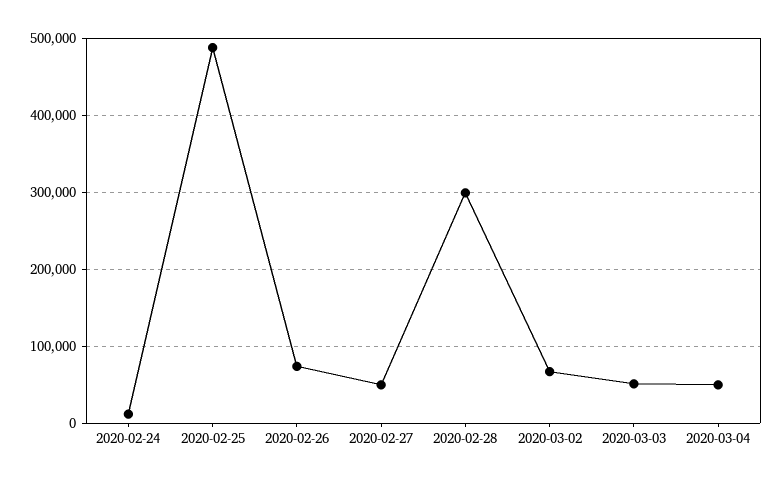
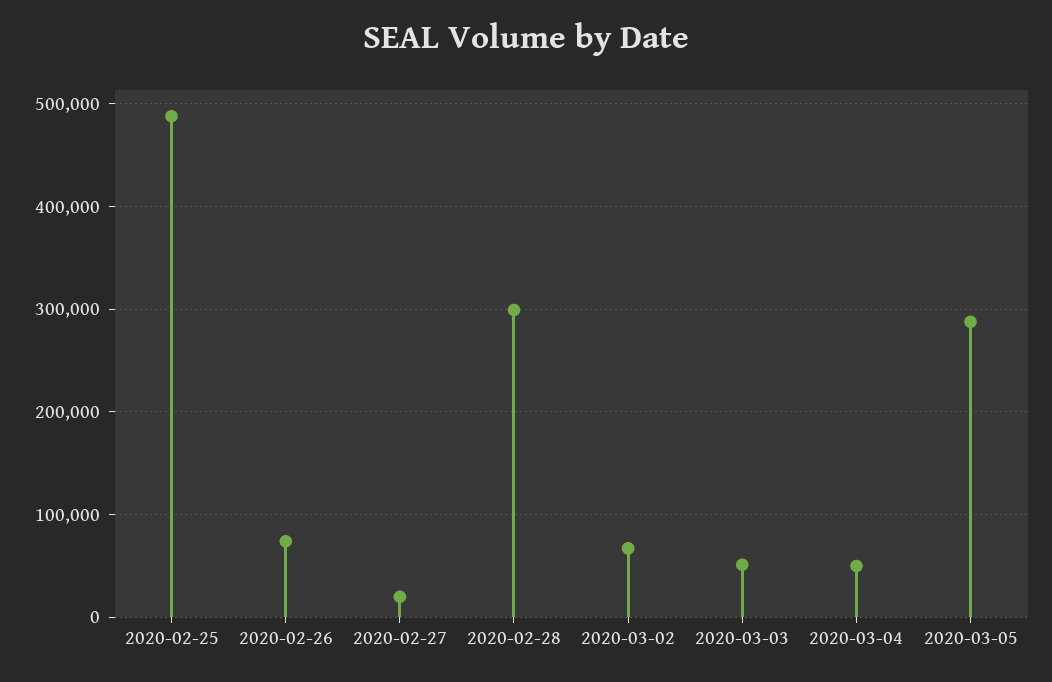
2020-02-24: 10000 -> none
2020-02-27: 50000 -> 20000
2020-03-05: none -> 290000

